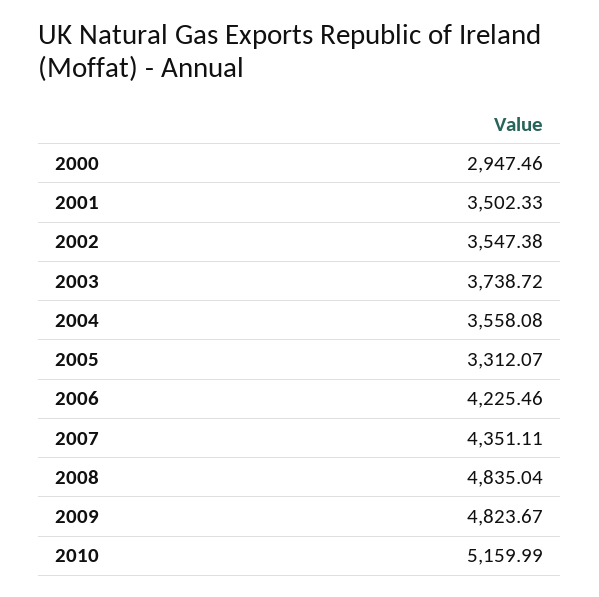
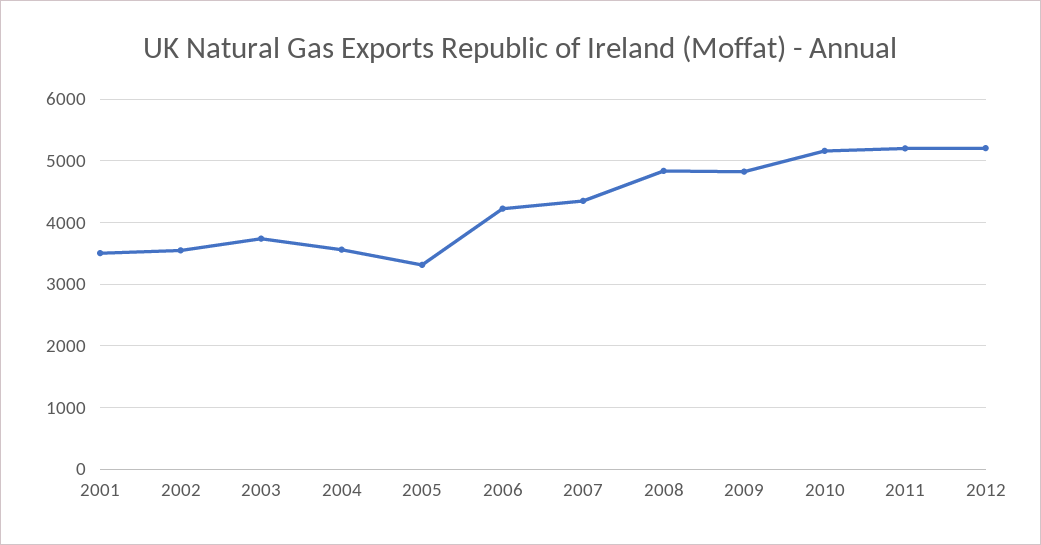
2000: 2947.46 -> none
2011: none -> 5200
2012: none -> 5200

